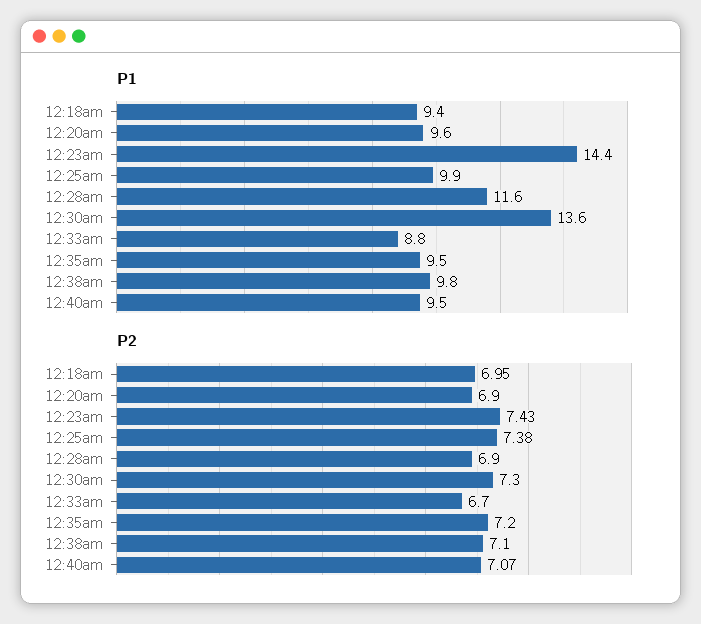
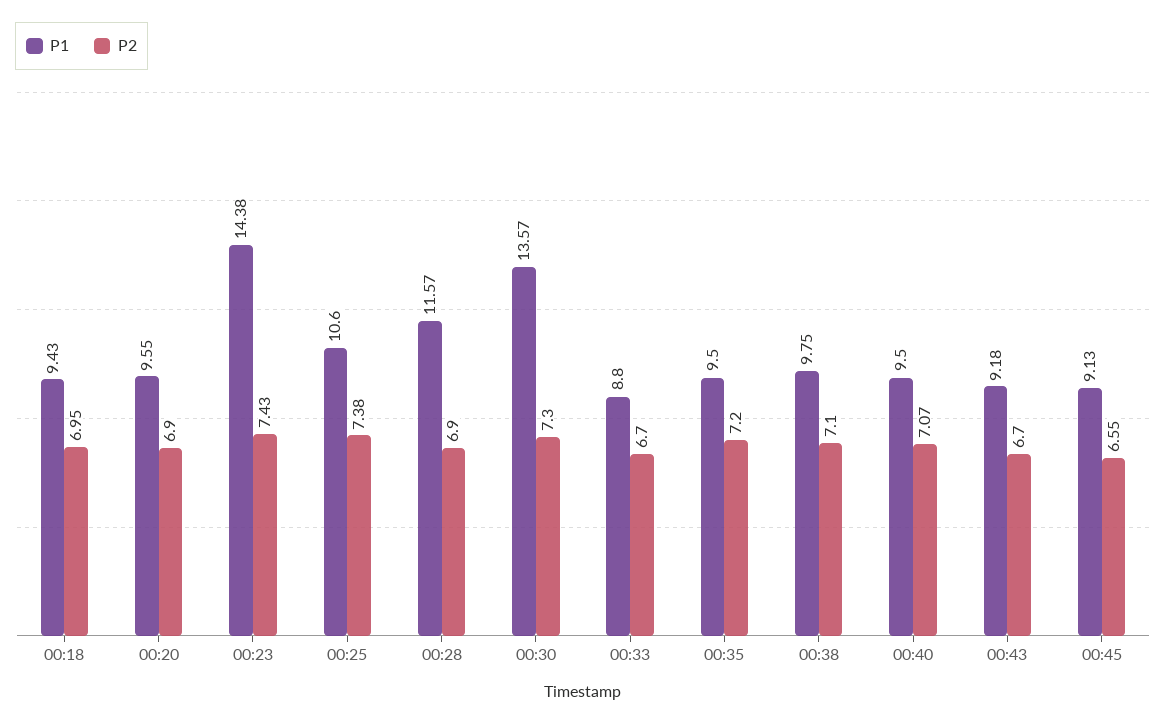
P1, 12:25am: 9.9 -> 10.6
P1, 00:43: none -> 9.18
P2, 00:43: none -> 6.7
P1, 00:45: none -> 9.13
P2, 00:45: none -> 6.55

